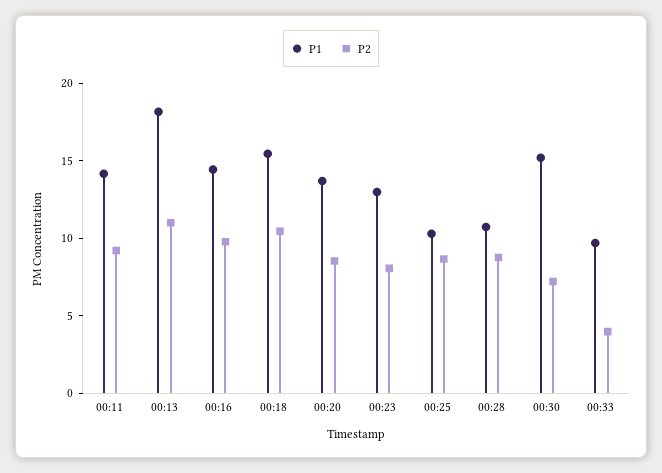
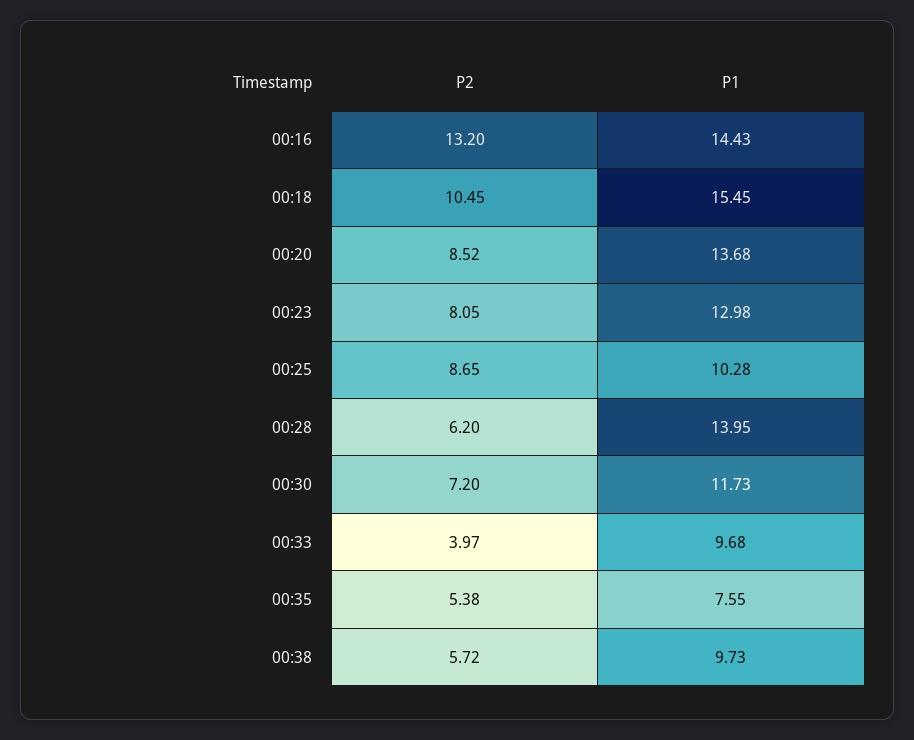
P1, 00:11: 14 -> none
P2, 00:11: 9 -> none
P1, 00:13: 18 -> none
P2, 00:13: 11 -> none
P2, 00:16: 10 -> 13.2
P1, 00:28: 11 -> 13.95
P2, 00:28: 9 -> 6.2
P1, 00:30: 15 -> 11.73
P2, 00:35: none -> 5.38
P1, 00:35: none -> 7.55
P2, 00:38: none -> 5.72
P1, 00:38: none -> 9.73

